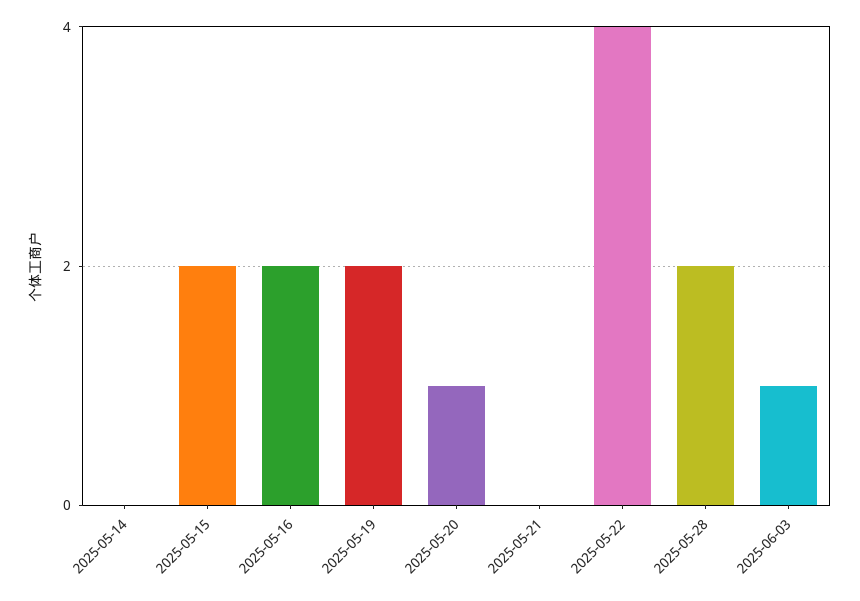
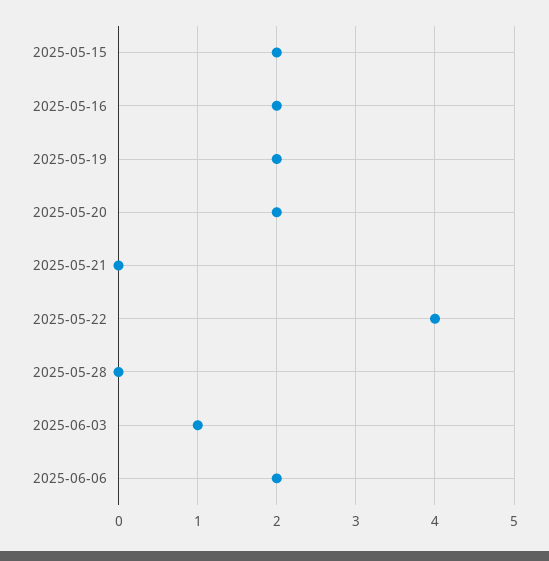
2025-05-14: 0 -> none
2025-05-20: 1 -> 2
2025-05-28: 2 -> 0
2025-06-06: none -> 2

